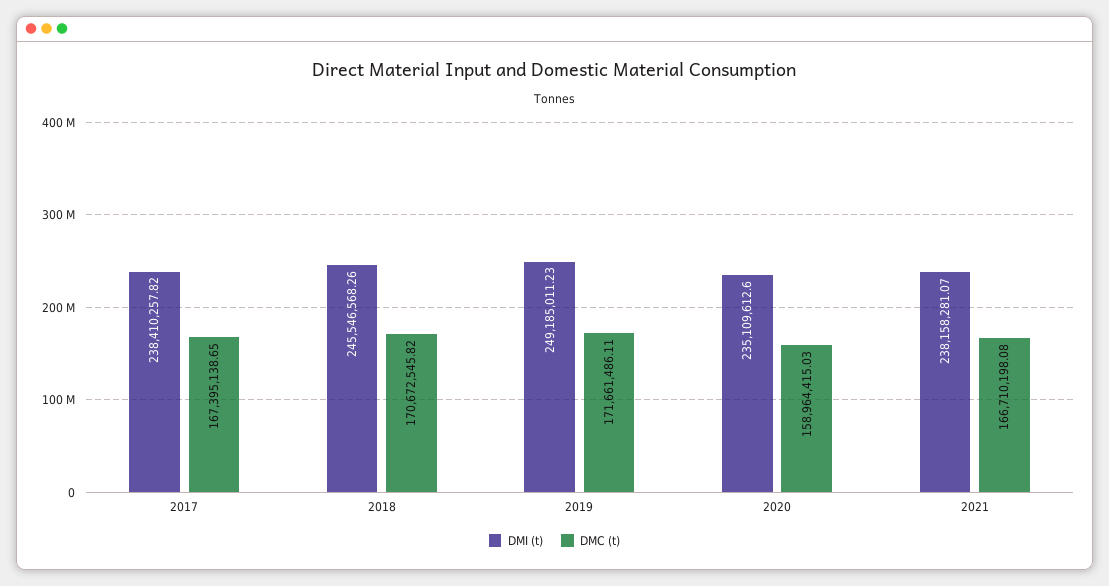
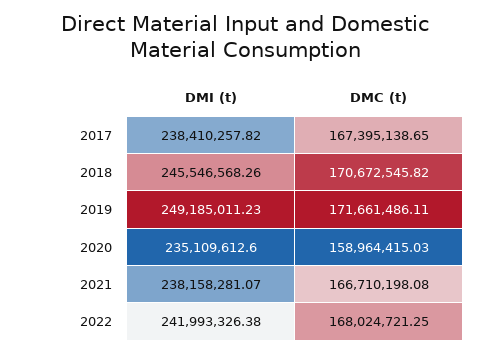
DMI (t), 2022: none -> 241993326.38
DMC (t), 2022: none -> 168024721.25

